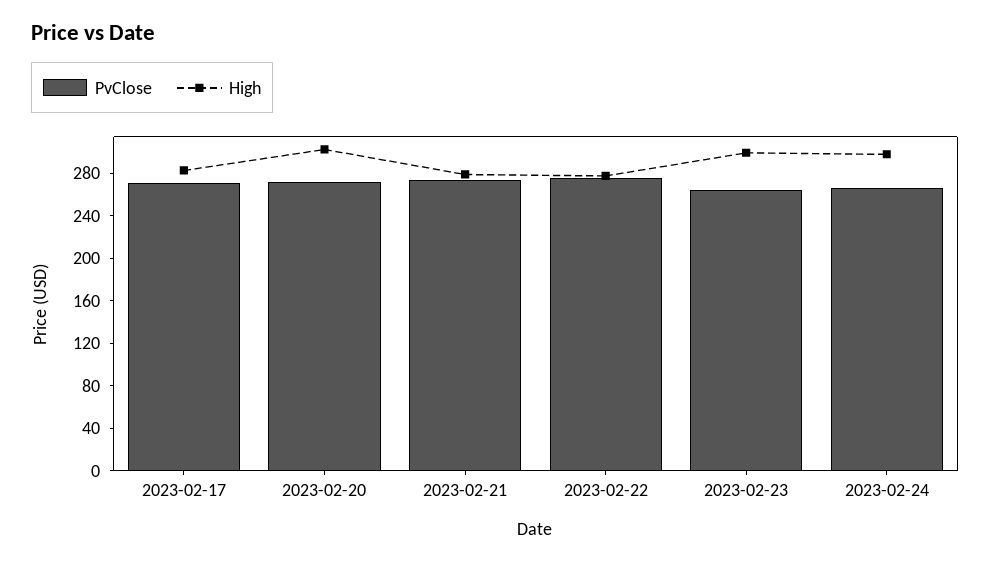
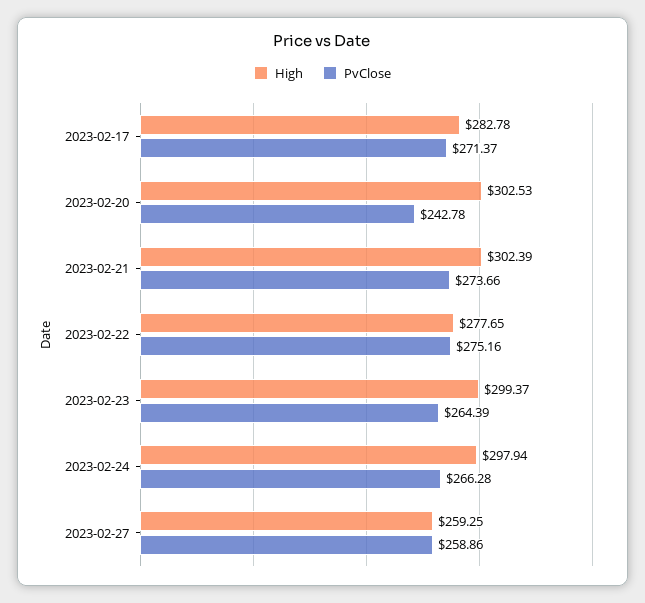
PvClose, 2023-02-20: 270 -> 242.78
High, 2023-02-21: 280 -> 302.39
High, 2023-02-27: none -> 259.25
PvClose, 2023-02-27: none -> 258.86

